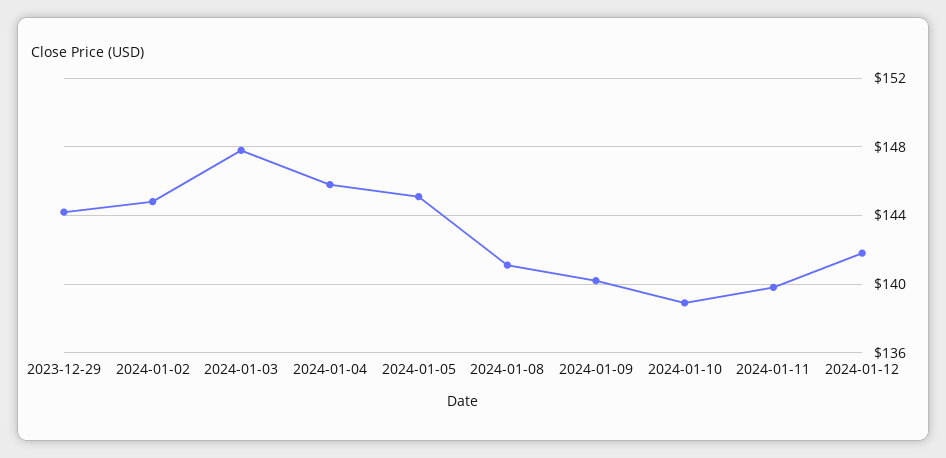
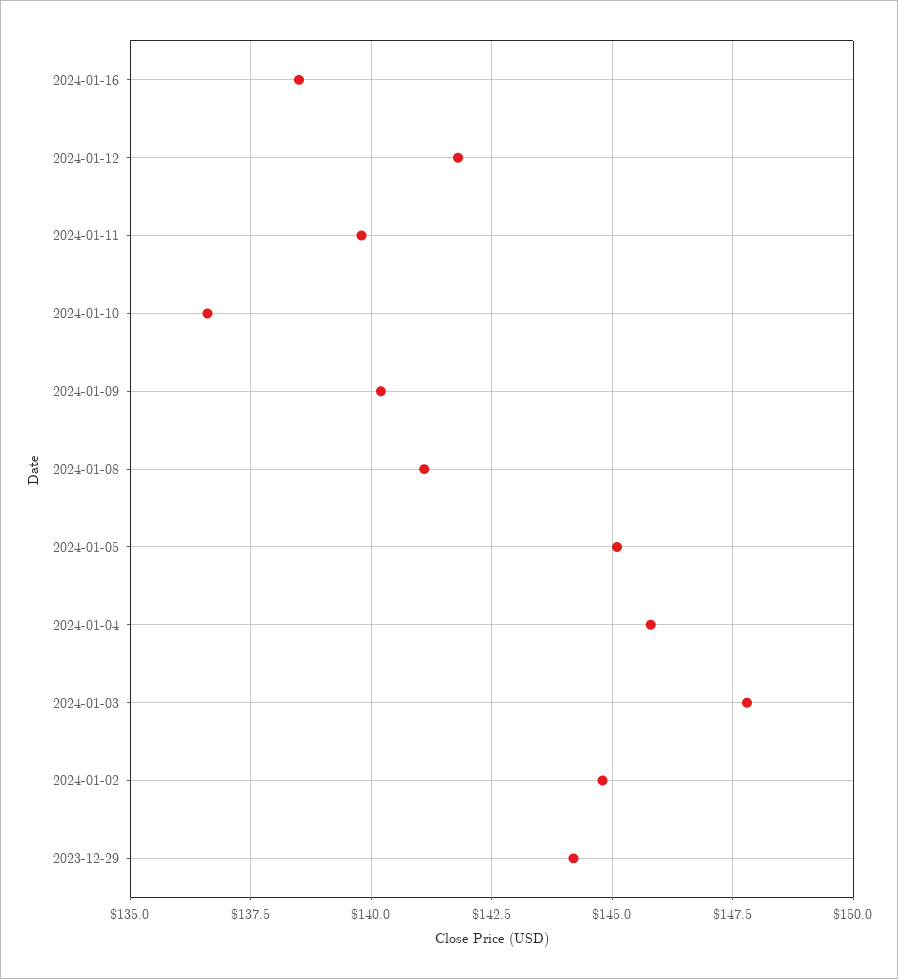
2024-01-10: 139 -> 136.5
2024-01-16: none -> 138.5

